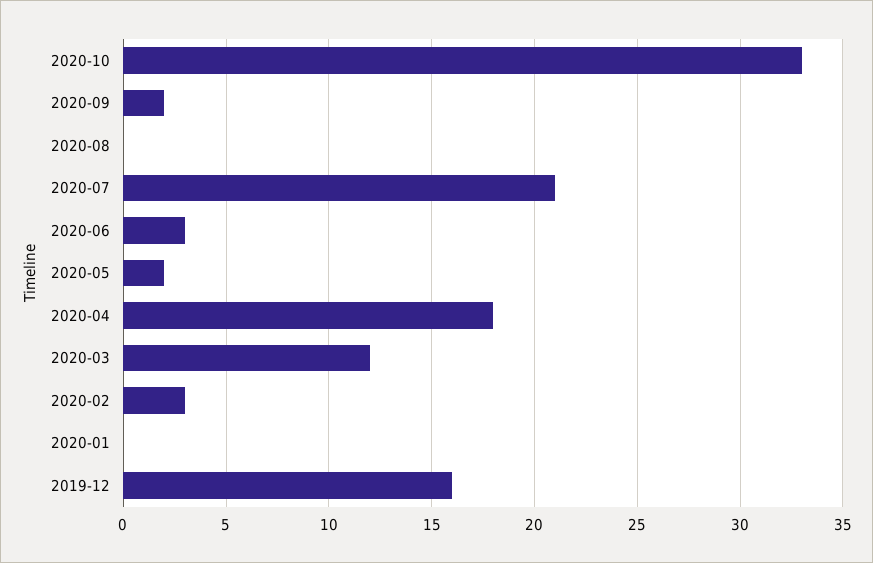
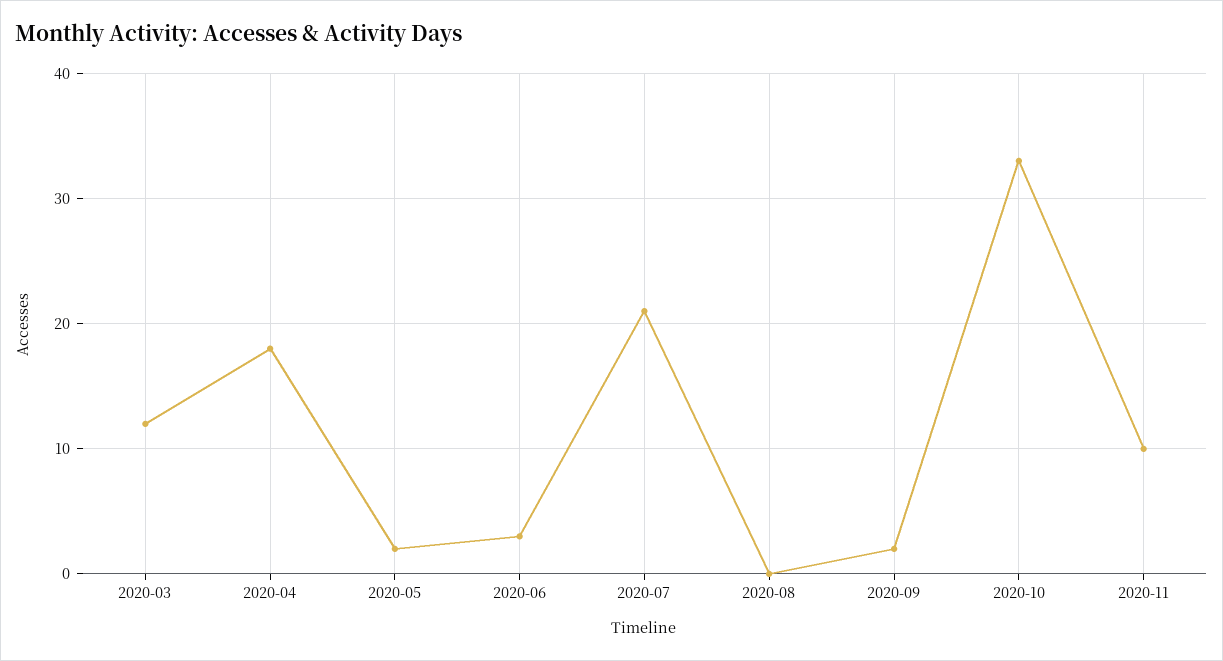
2020-02: 3 -> none
2020-01: 0 -> none
2019-12: 16 -> none
2020-11: none -> 10

